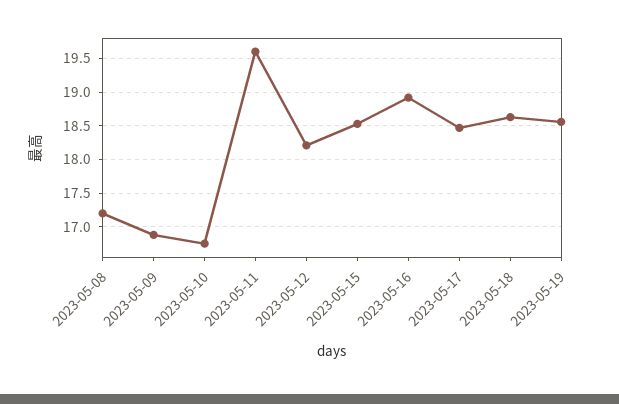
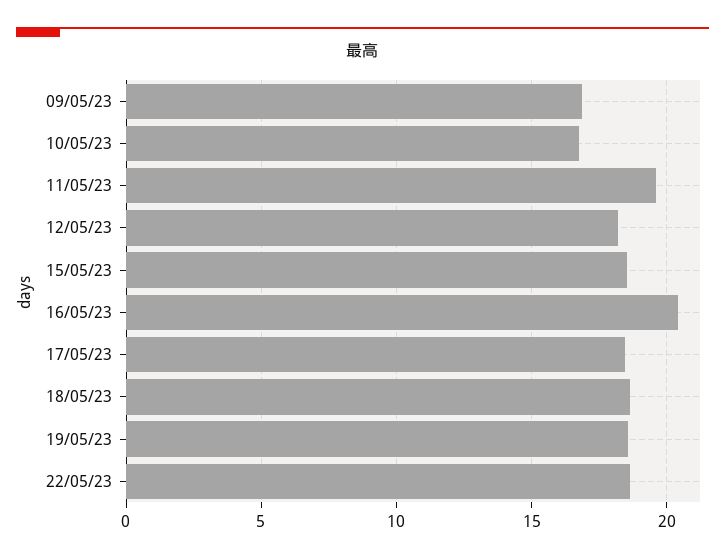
2023-05-08: 17.2 -> none
2023-05-16: 18.9 -> 20.5
22/05/23: none -> 18.5

